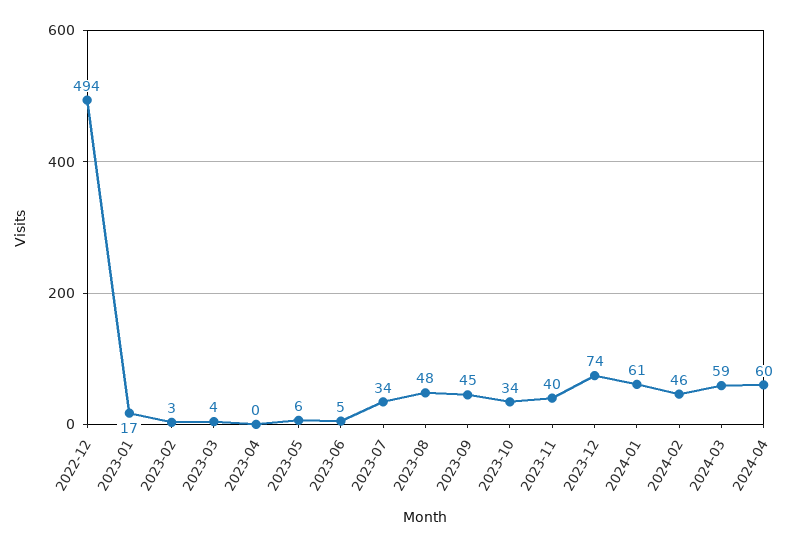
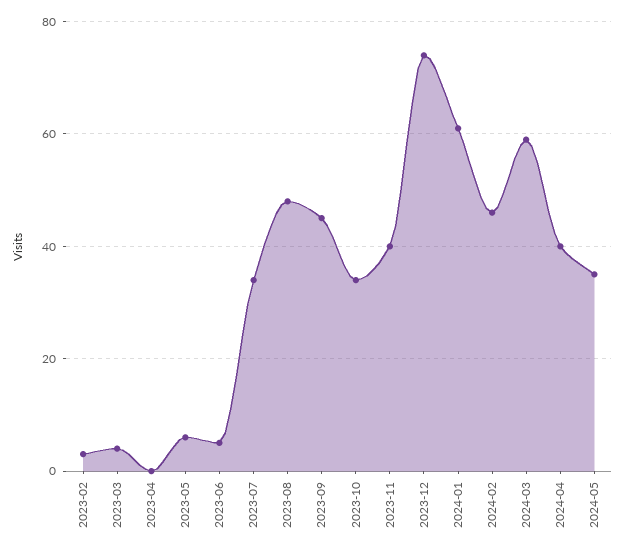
2022-12: 494 -> none
2023-01: 17 -> none
2024-04: 60 -> 40
2024-05: none -> 35

